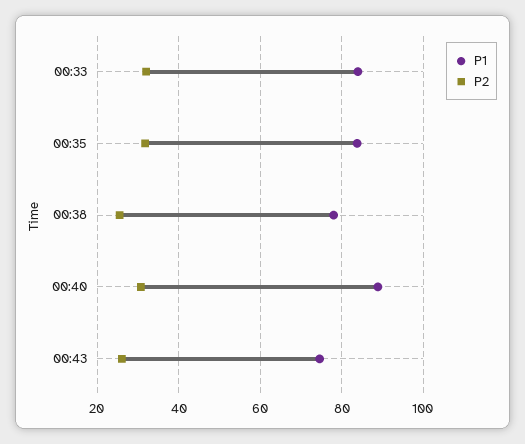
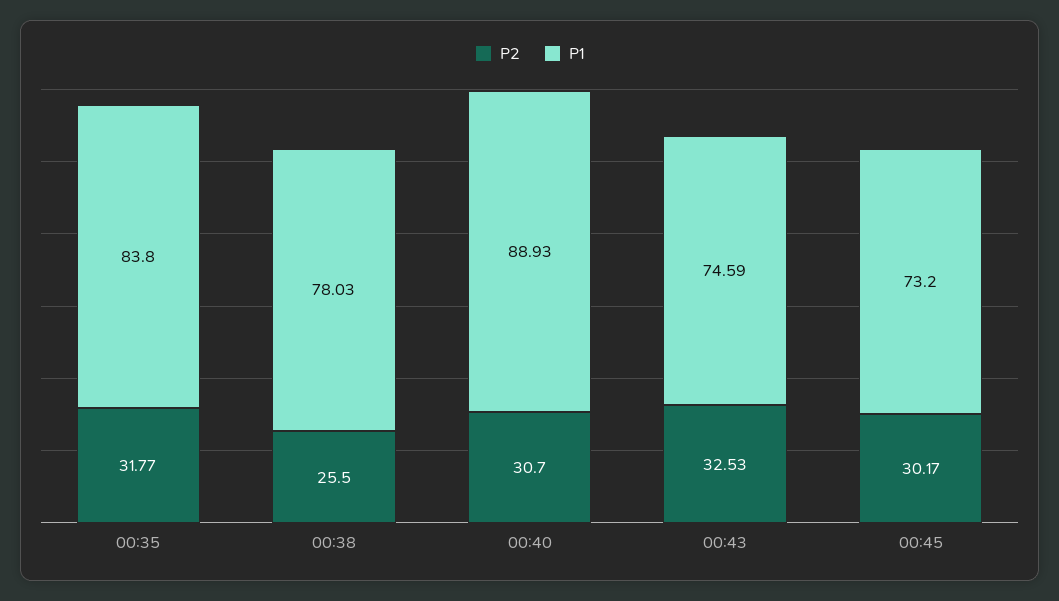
P1, 00:33: 84 -> none
P2, 00:33: 32 -> none
P2, 00:43: 26 -> 32.53
P2, 00:45: none -> 30.17
P1, 00:45: none -> 73.2

